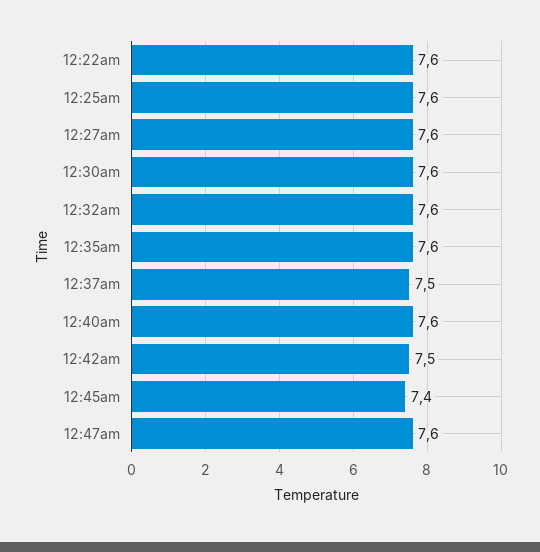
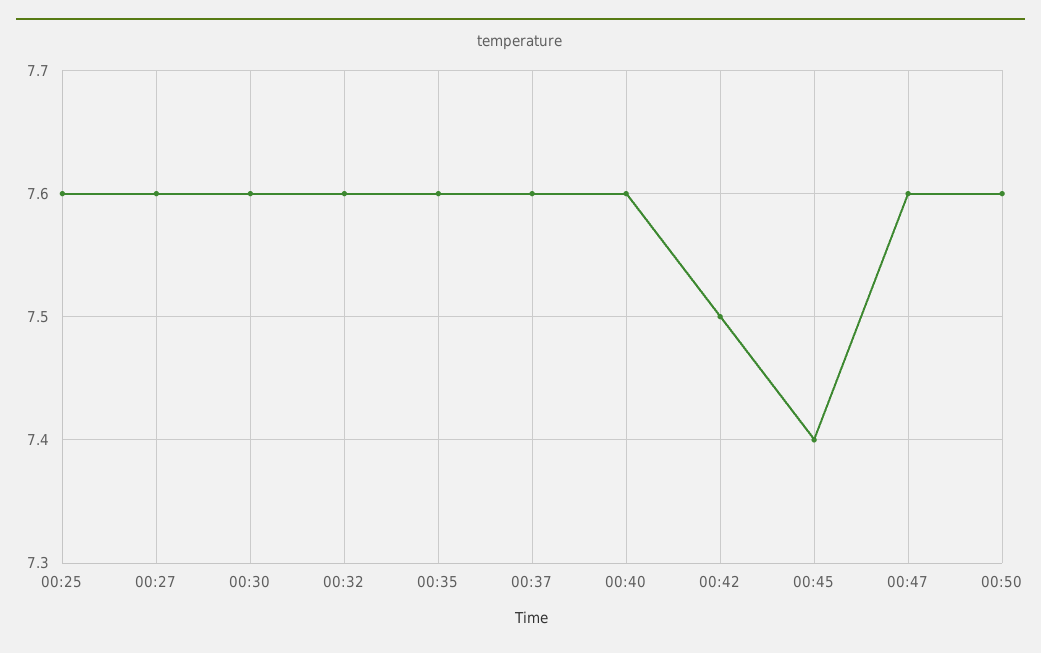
12:22am: 7.6 -> none
12:37am: 7.5 -> 7.6
00:50: none -> 7.6

